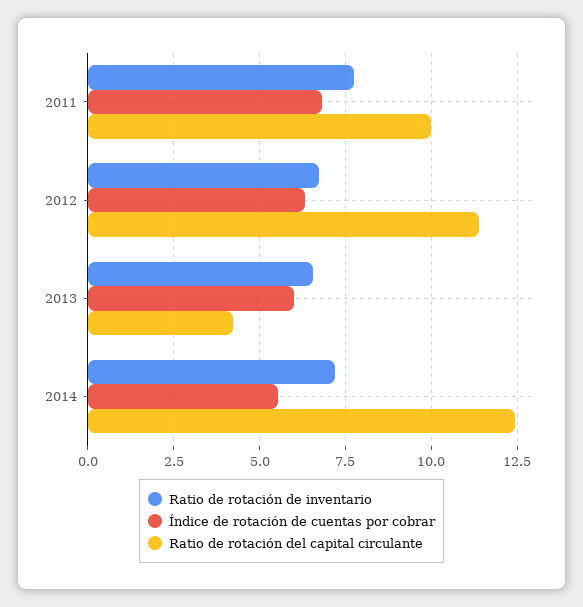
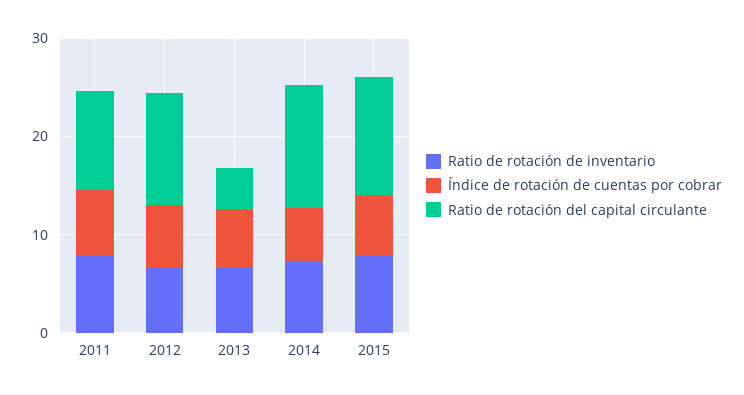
Ratio de rotación de inventario, 2015: none -> 8
Índice de rotación de cuentas por cobrar, 2015: none -> 6
Ratio de rotación del capital circulante, 2015: none -> 12

